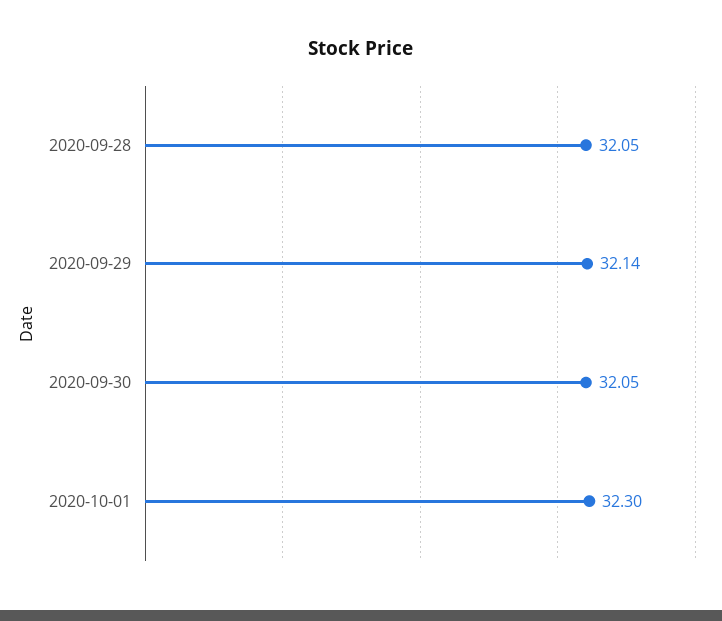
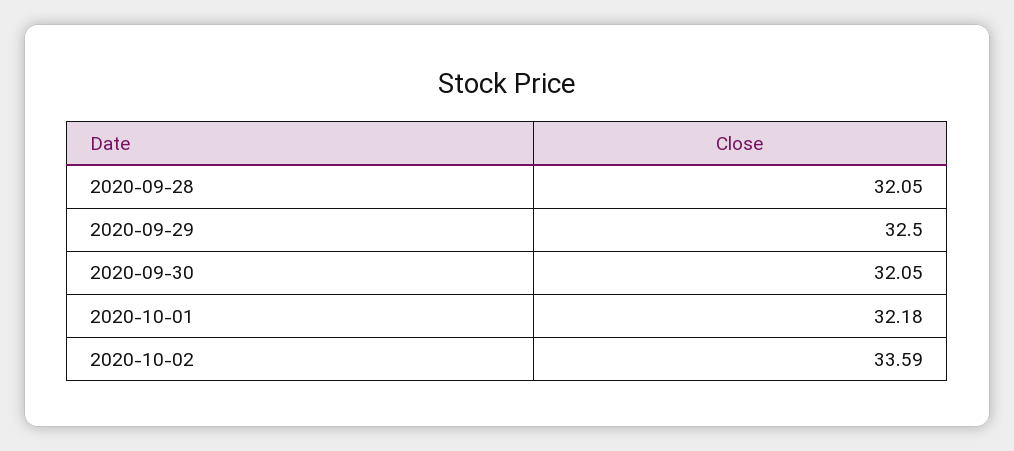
2020-09-29: 32.14 -> 32.5
2020-10-01: 32.3 -> 32.18
2020-10-02: none -> 33.59

